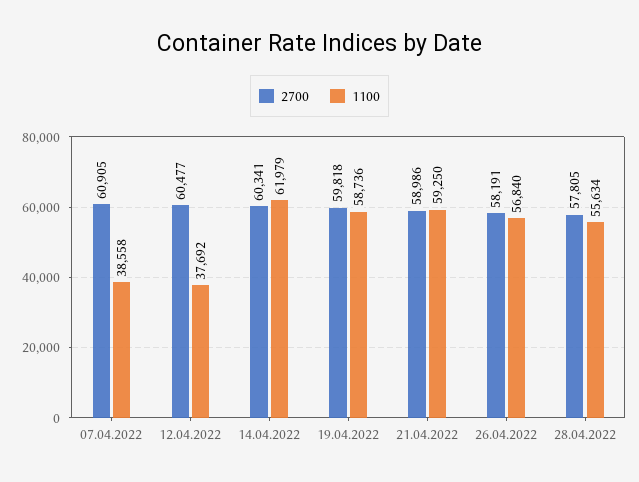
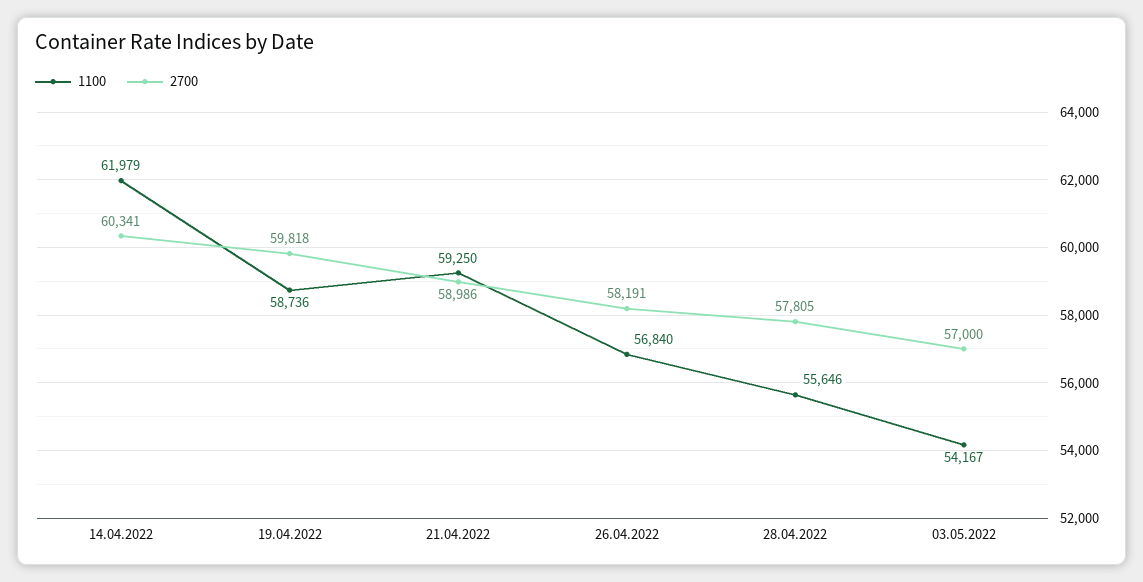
2700, 07.04.2022: 60905 -> none
1100, 07.04.2022: 38558 -> none
2700, 12.04.2022: 60477 -> none
1100, 12.04.2022: 37692 -> none
1100, 28.04.2022: 55634 -> 55646
1100, 03.05.2022: none -> 54167
2700, 03.05.2022: none -> 57000

